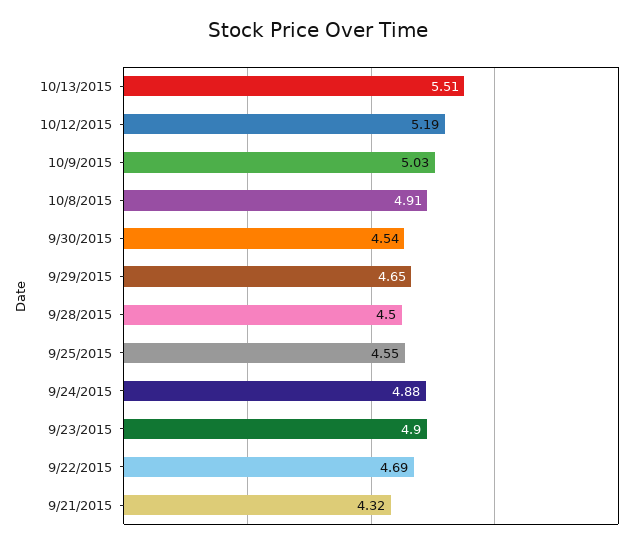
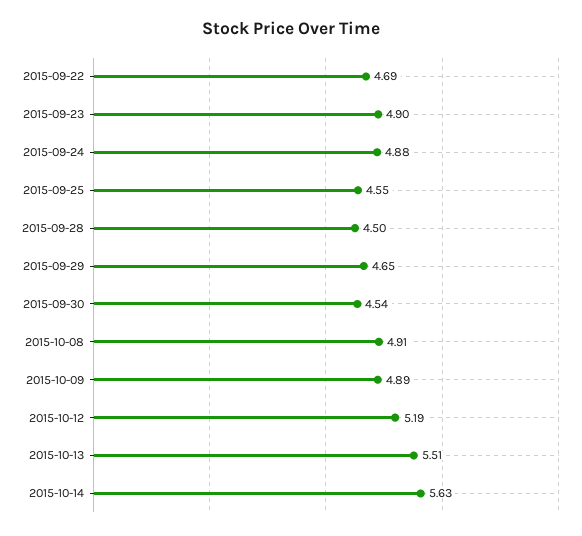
10/9/2015: 5.03 -> 4.89
9/21/2015: 4.32 -> none
2015-10-14: none -> 5.63

